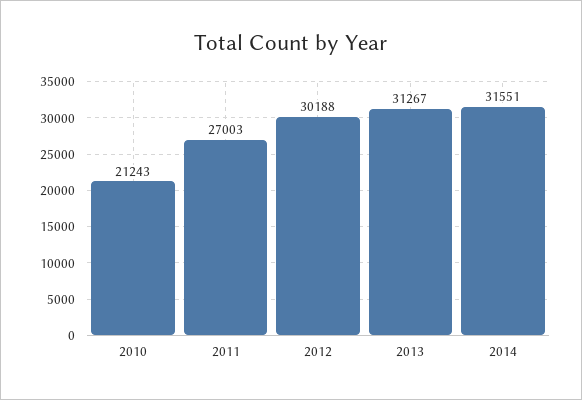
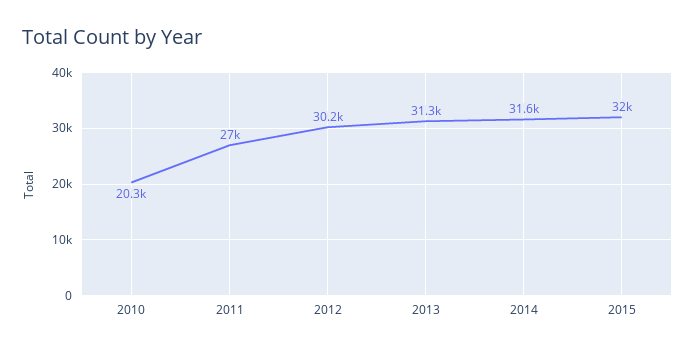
2010: 21243 -> 20300
2015: none -> 32000

